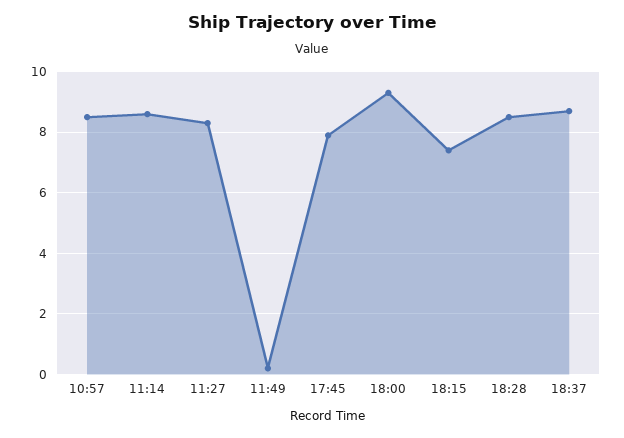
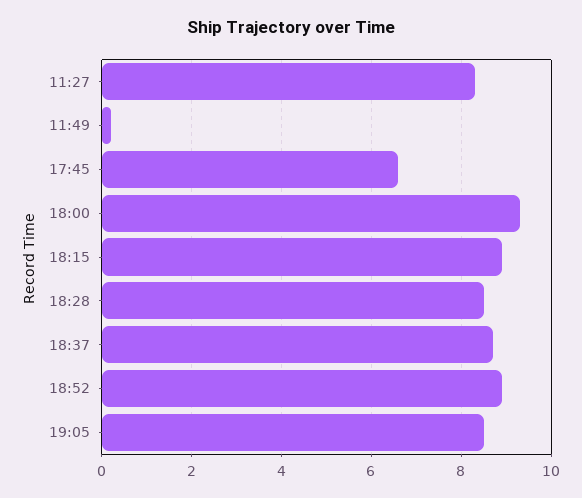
10:57: 8.5 -> none
11:14: 8.5 -> none
17:45: 8 -> 6.5
18:15: 7.5 -> 9
18:52: none -> 9
19:05: none -> 8.5

